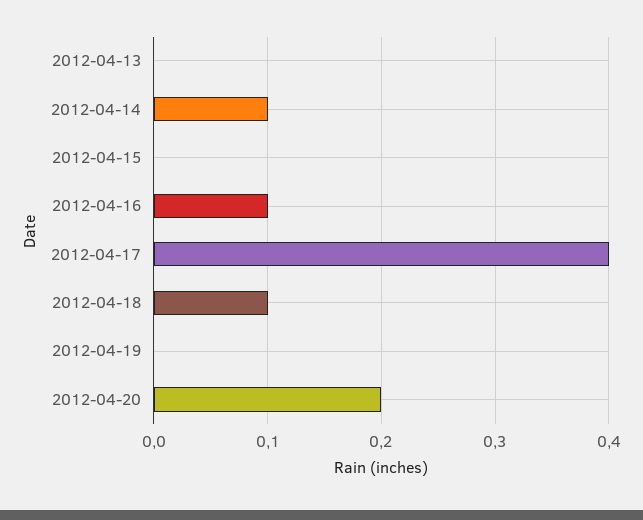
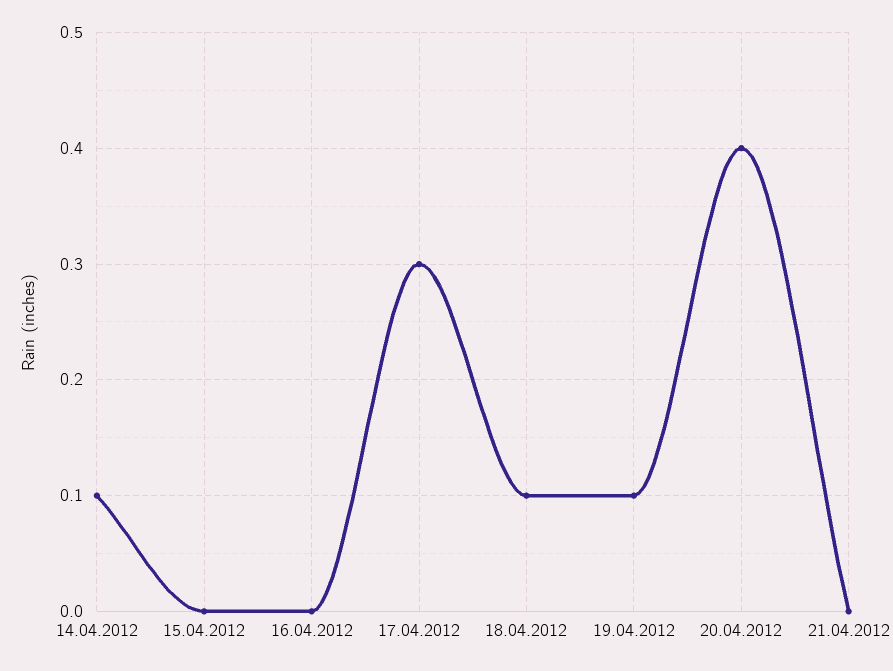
2012-04-13: 0 -> none
2012-04-16: 0.1 -> 0
2012-04-17: 0.4 -> 0.3
2012-04-19: 0 -> 0.1
2012-04-20: 0.2 -> 0.4
21.04.2012: none -> 0

